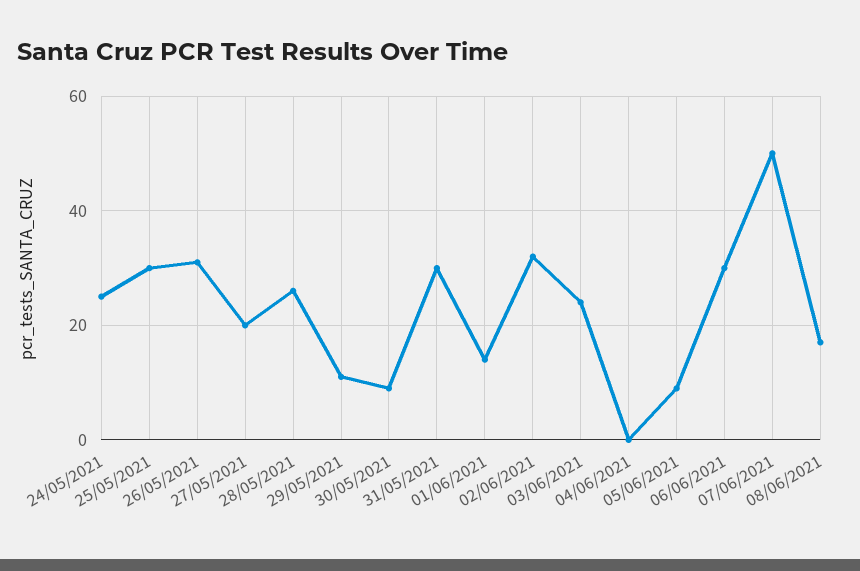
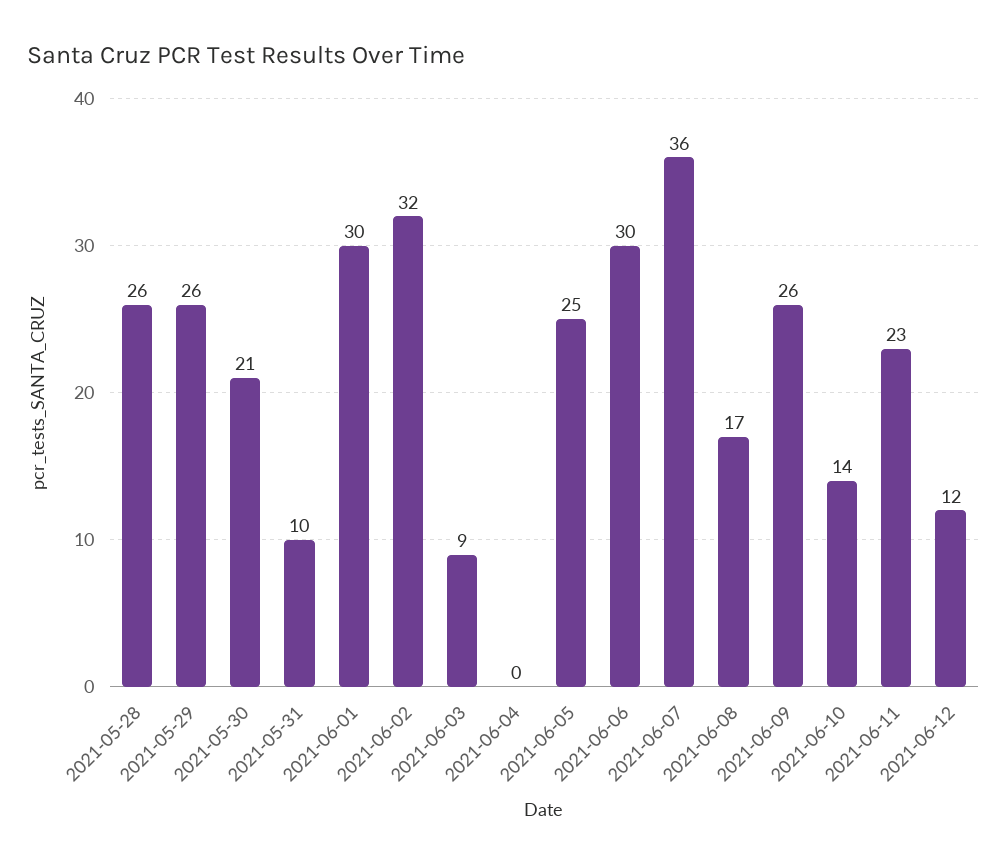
24/05/2021: 25 -> none
25/05/2021: 30 -> none
26/05/2021: 30 -> none
27/05/2021: 20 -> none
29/05/2021: 10 -> 26
30/05/2021: 10 -> 21
31/05/2021: 30 -> 10
01/06/2021: 15 -> 30
03/06/2021: 25 -> 9
05/06/2021: 10 -> 25
07/06/2021: 50 -> 36
2021-06-09: none -> 26
2021-06-10: none -> 14
2021-06-11: none -> 23
2021-06-12: none -> 12

